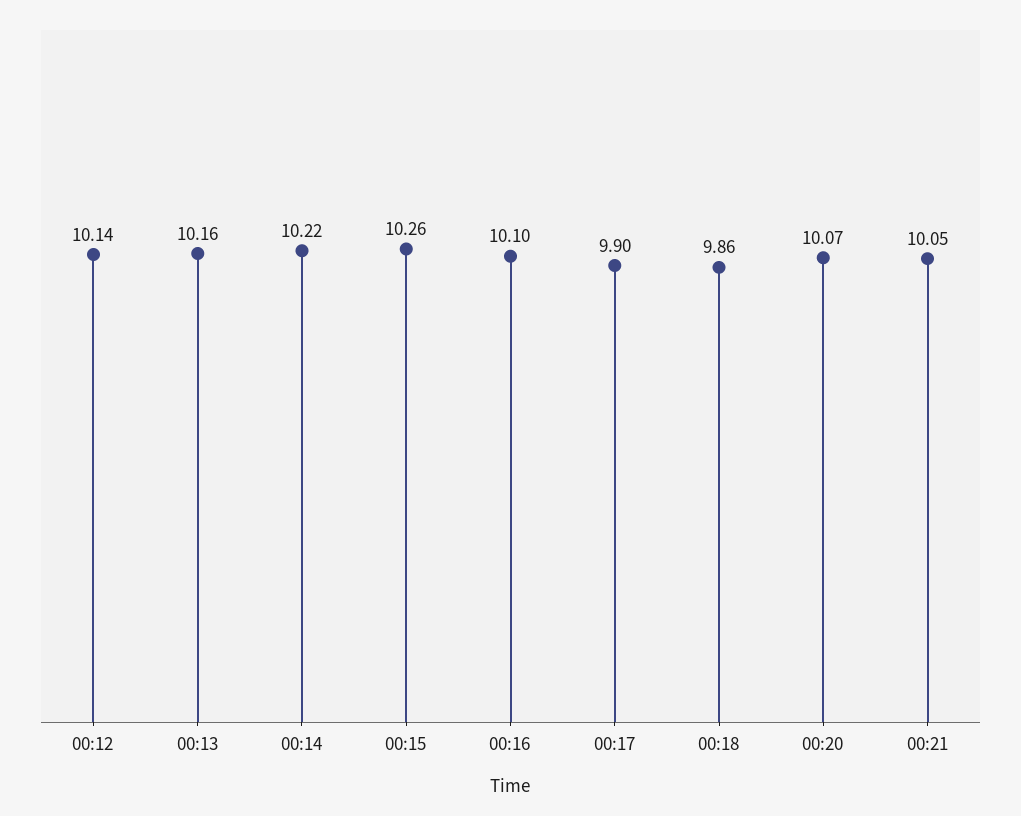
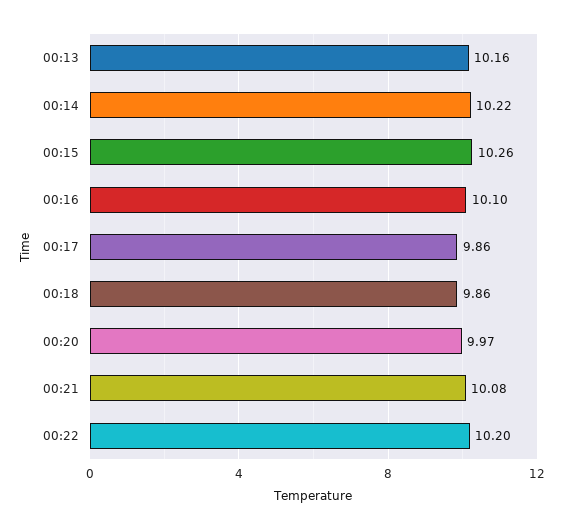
00:12: 10.14 -> none
00:17: 9.9 -> 9.86
00:20: 10.07 -> 9.97
00:21: 10.05 -> 10.08
00:22: none -> 10.2

